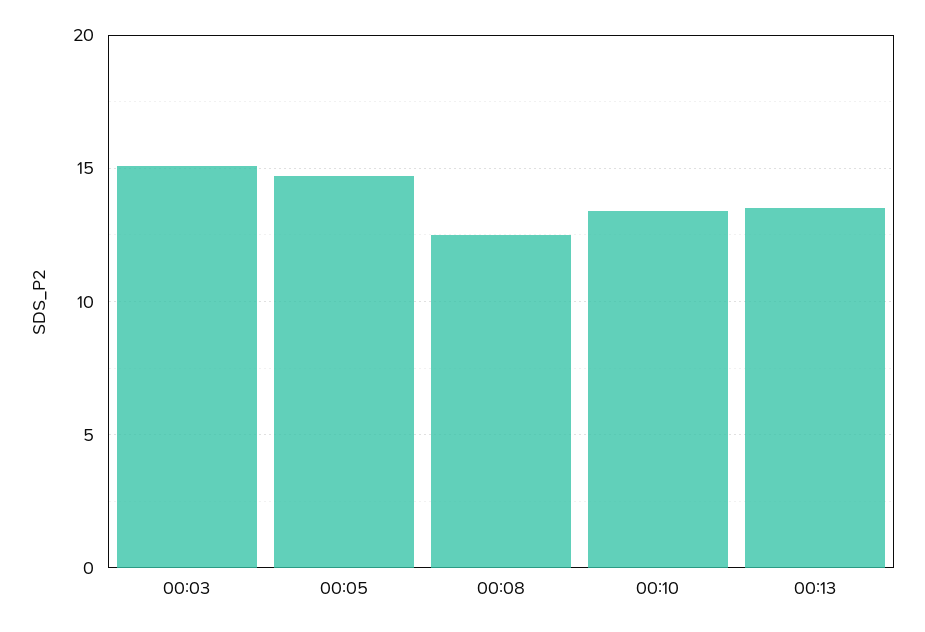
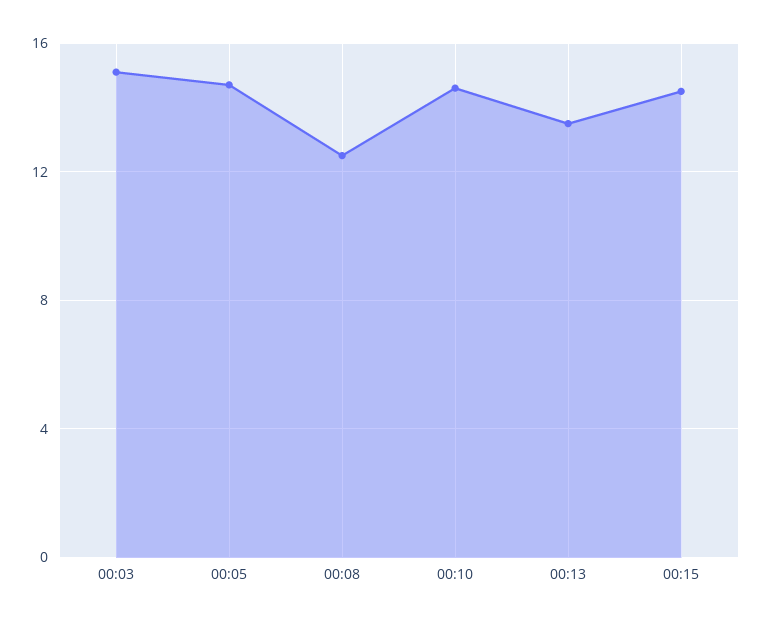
00:10: 13.5 -> 14.5
00:15: none -> 14.5

